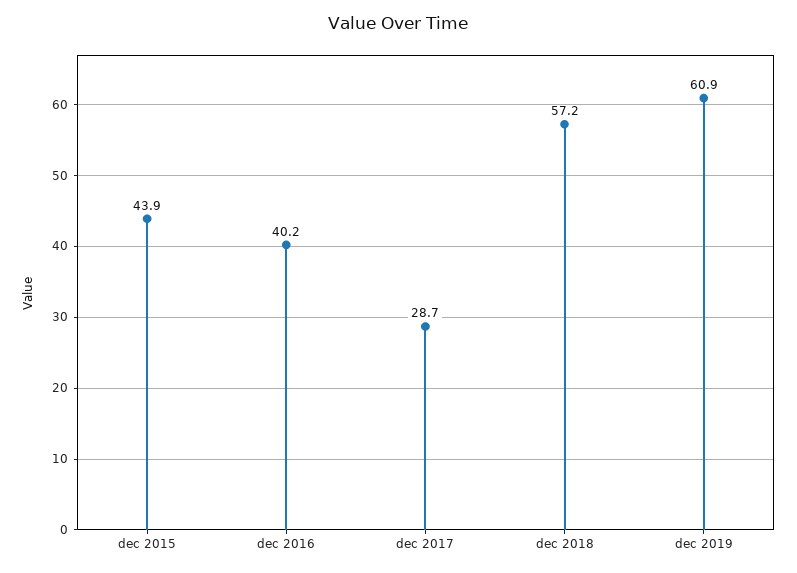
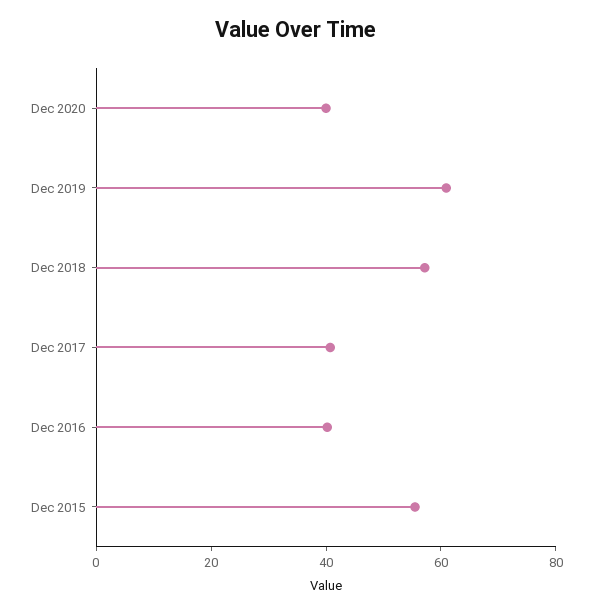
dec 2015: 43.9 -> 55
dec 2017: 28.7 -> 40
Dec 2020: none -> 40

